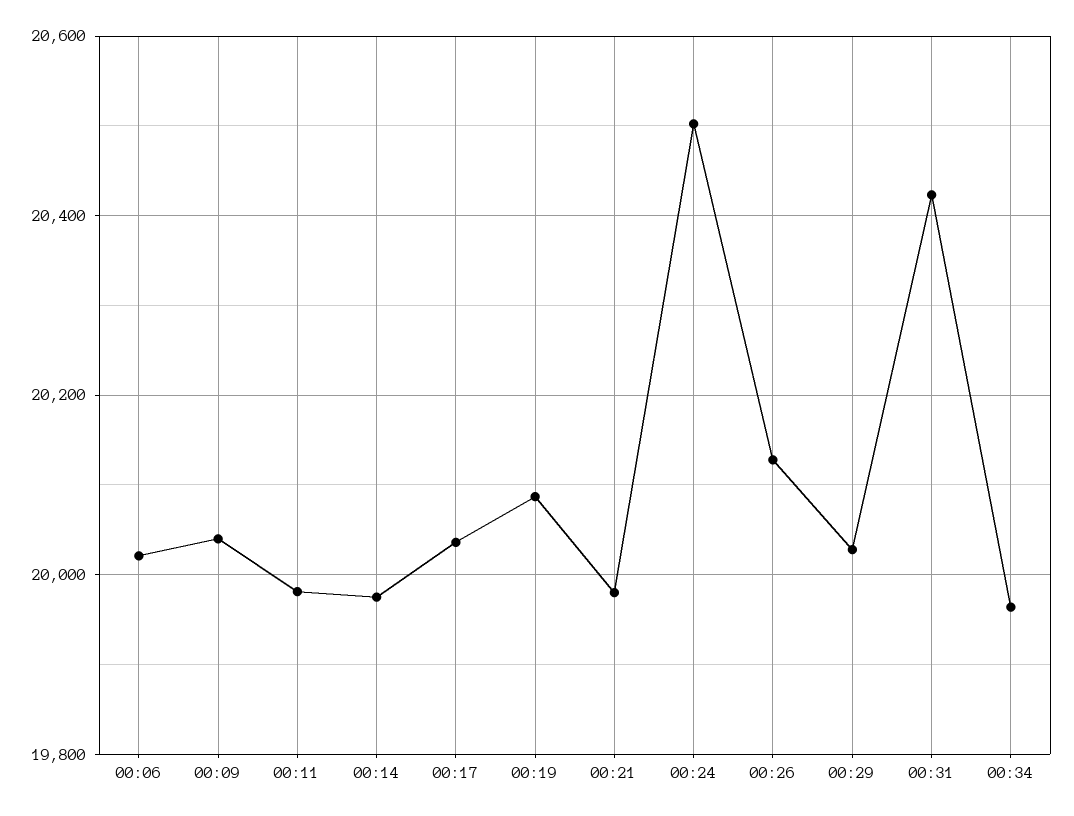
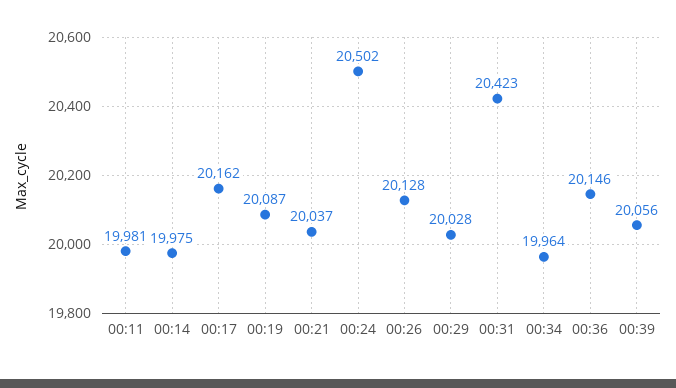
00:06: 20020 -> none
00:09: 20040 -> none
00:17: 20040 -> 20162
00:21: 19980 -> 20037
00:36: none -> 20146
00:39: none -> 20056

